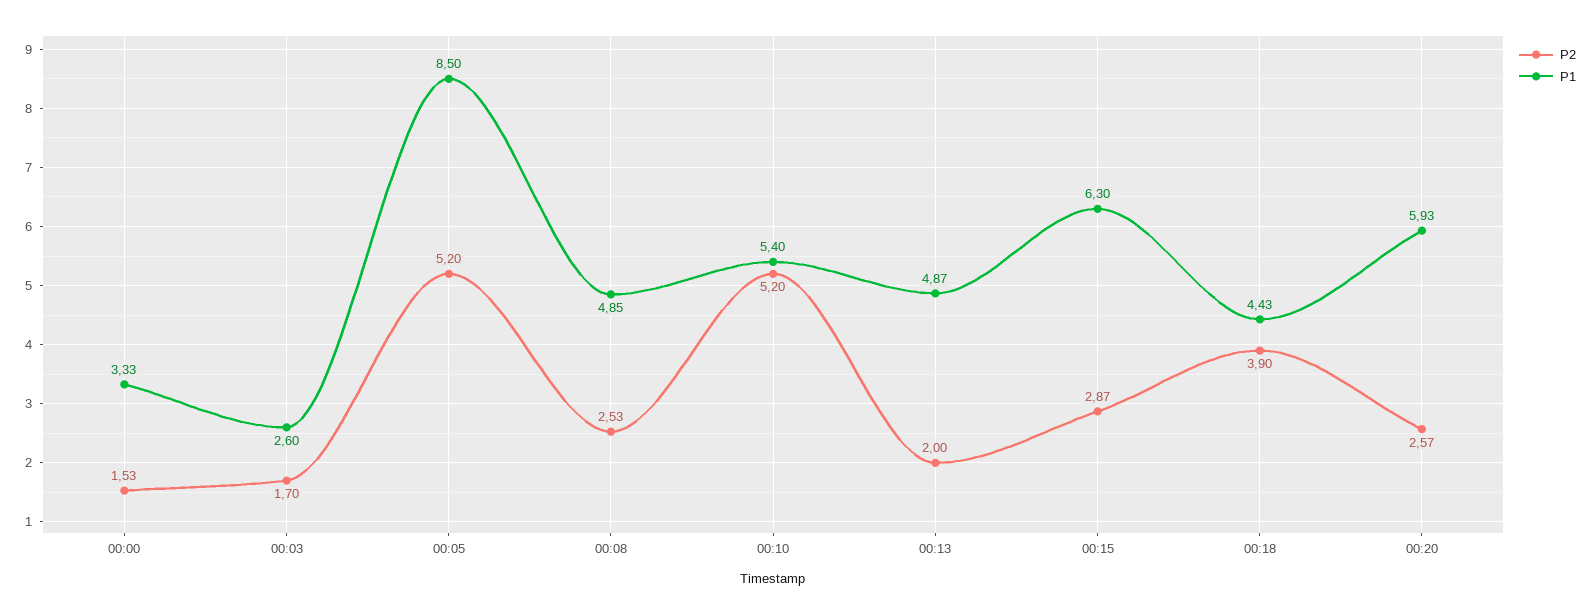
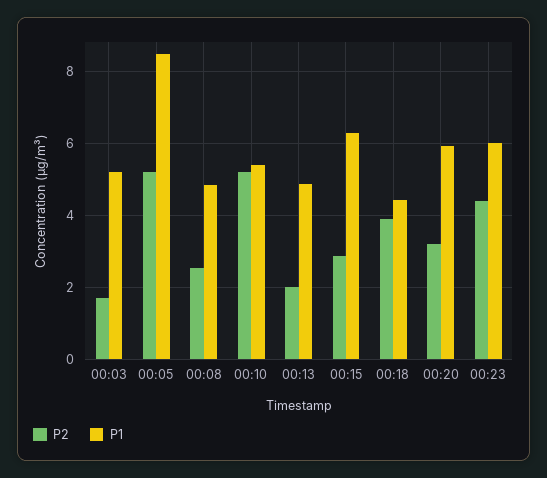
P2, 00:00: 1.53 -> none
P1, 00:00: 3.33 -> none
P1, 00:03: 2.6 -> 5.2
P2, 00:20: 2.57 -> 3.2
P2, 00:23: none -> 4.4
P1, 00:23: none -> 6

